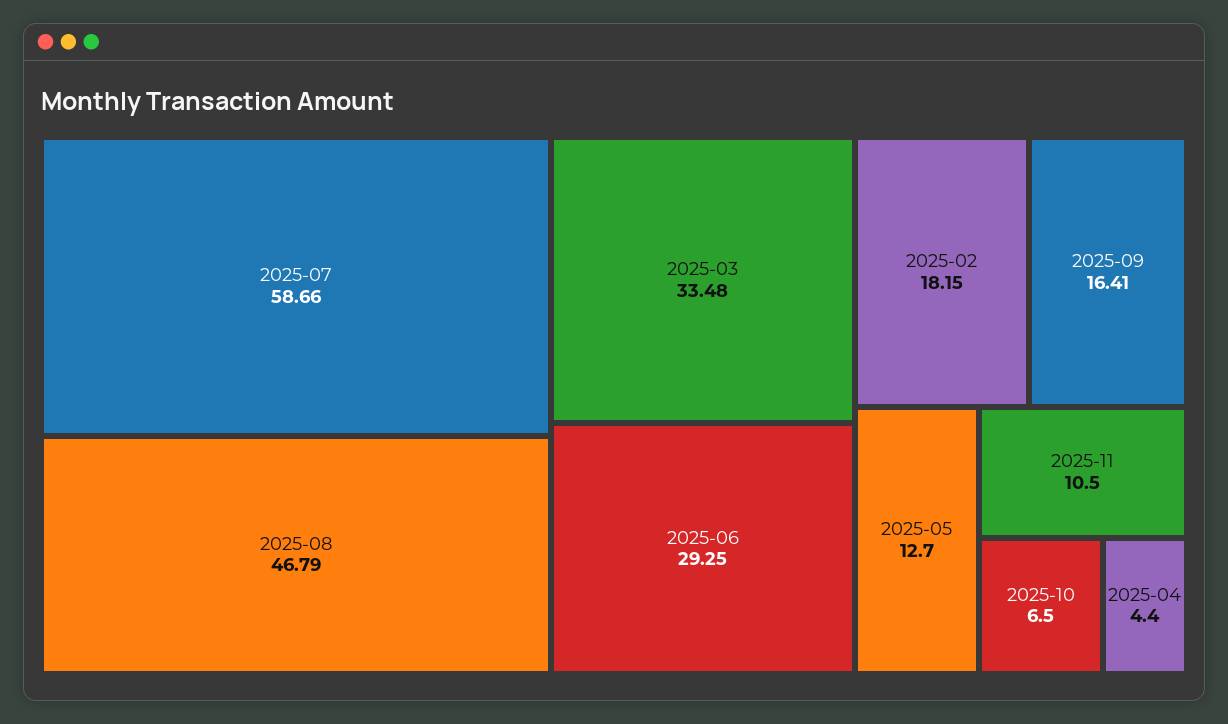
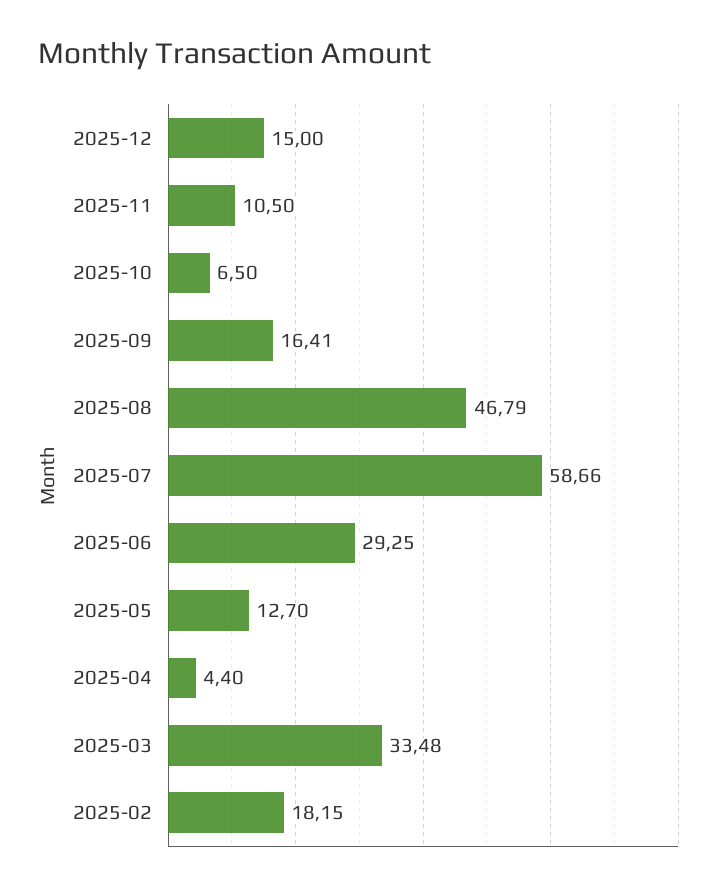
2025-12: none -> 15

